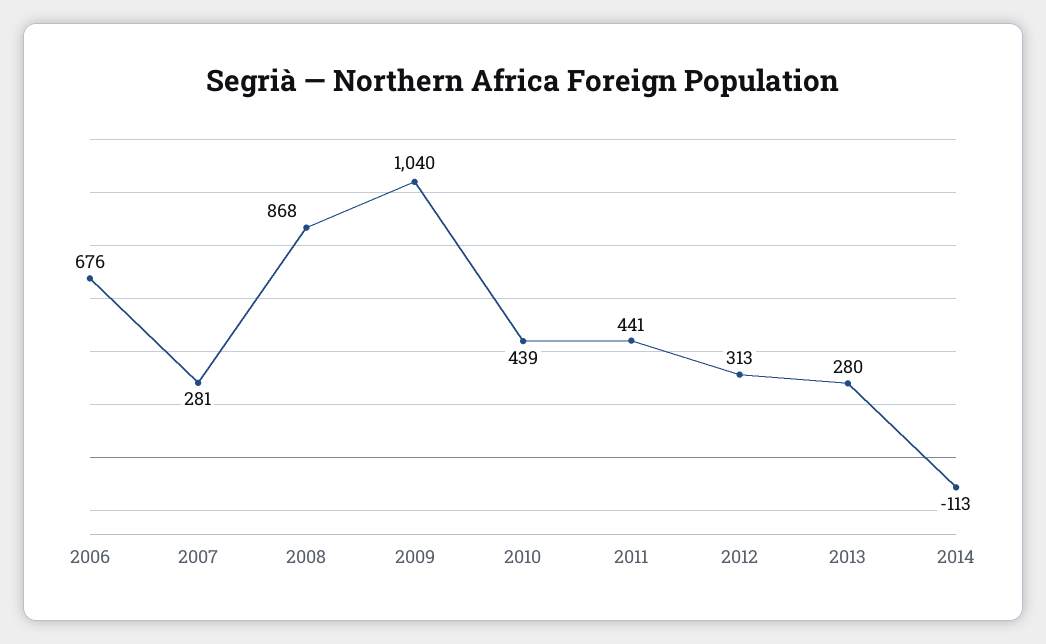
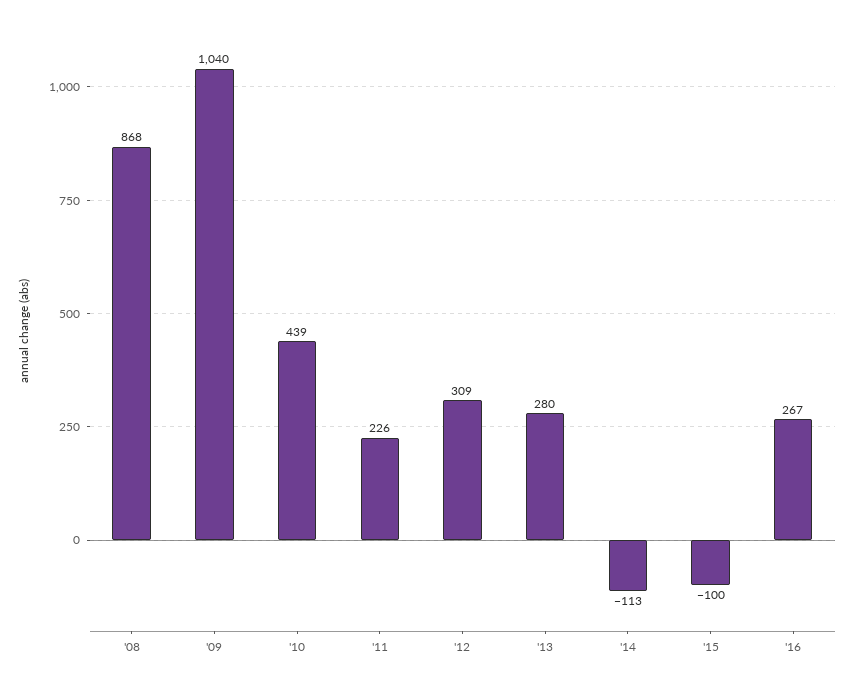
2006: 676 -> none
2007: 281 -> none
2011: 441 -> 226
2012: 313 -> 309
'15: none -> -100
'16: none -> 267

